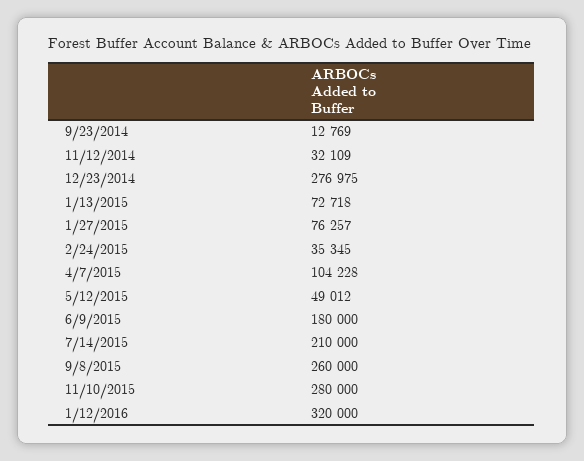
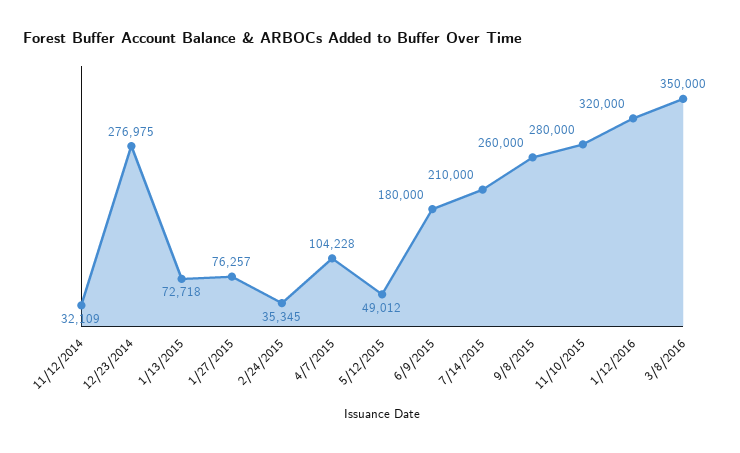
9/23/2014: 12769 -> none
3/8/2016: none -> 350000

